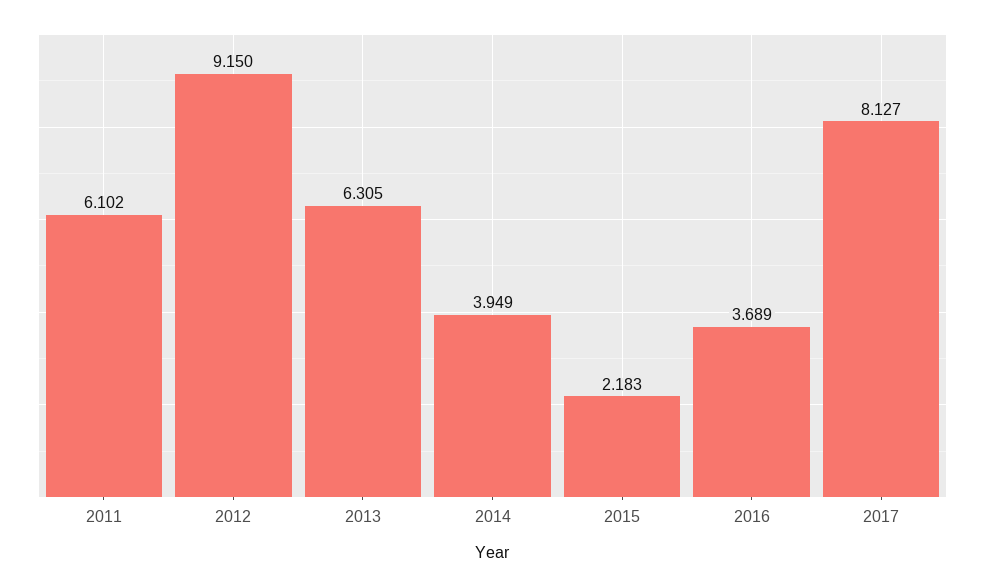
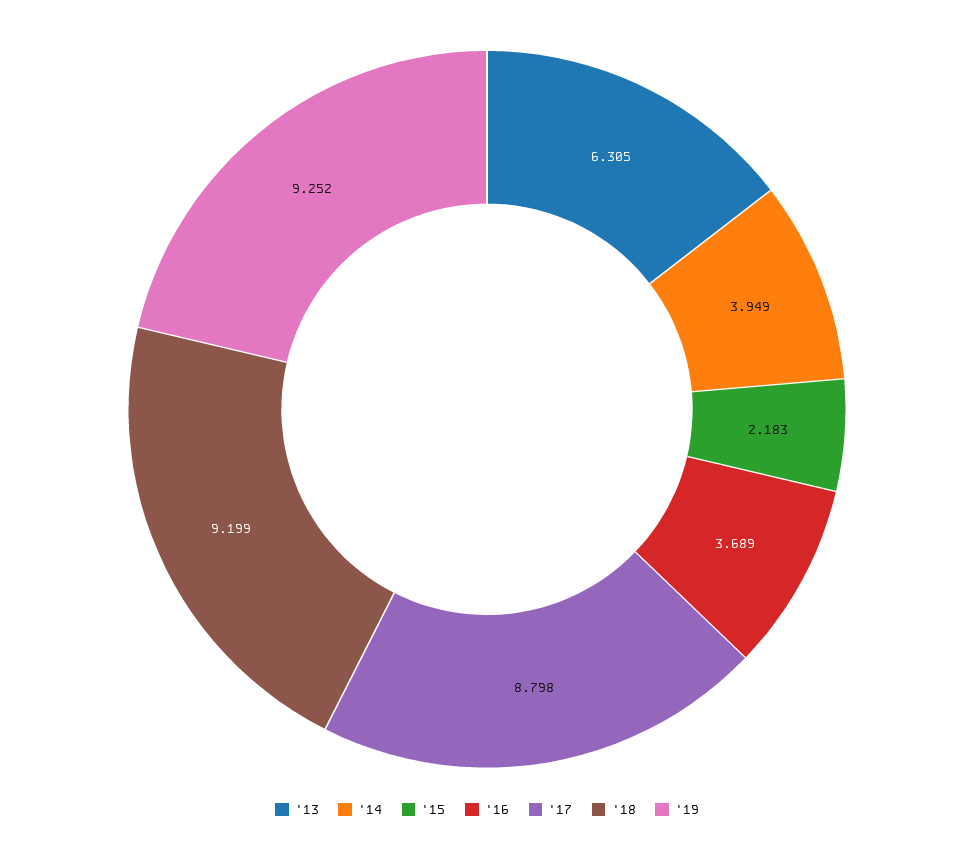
2011: 6.102 -> none
2012: 9.15 -> none
2017: 8.127 -> 8.798
'18: none -> 9.199
'19: none -> 9.252

